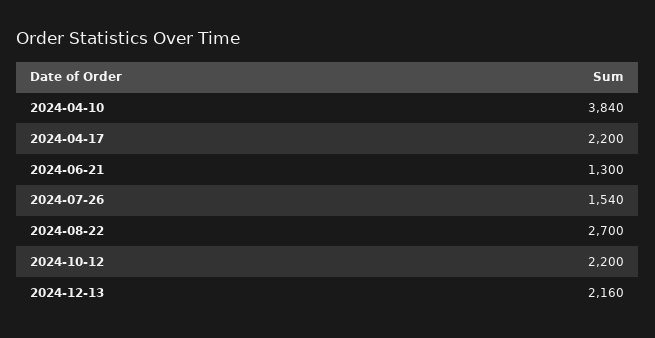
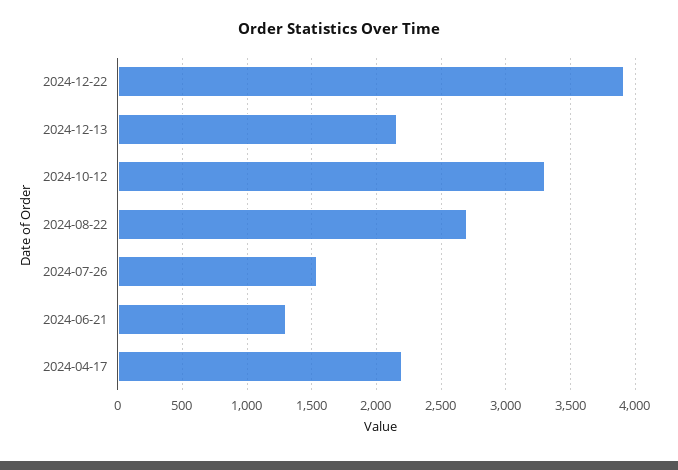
2024-04-10: 3840 -> none
2024-10-12: 2200 -> 3300
2024-12-22: none -> 3900

